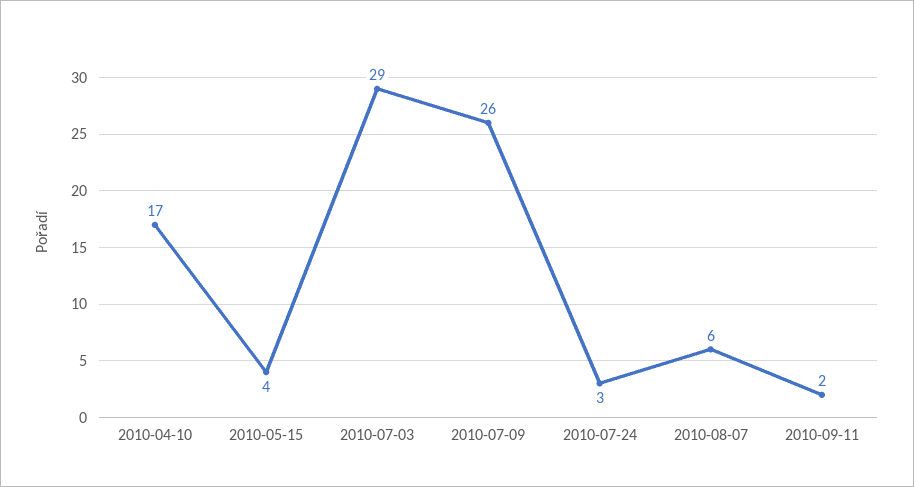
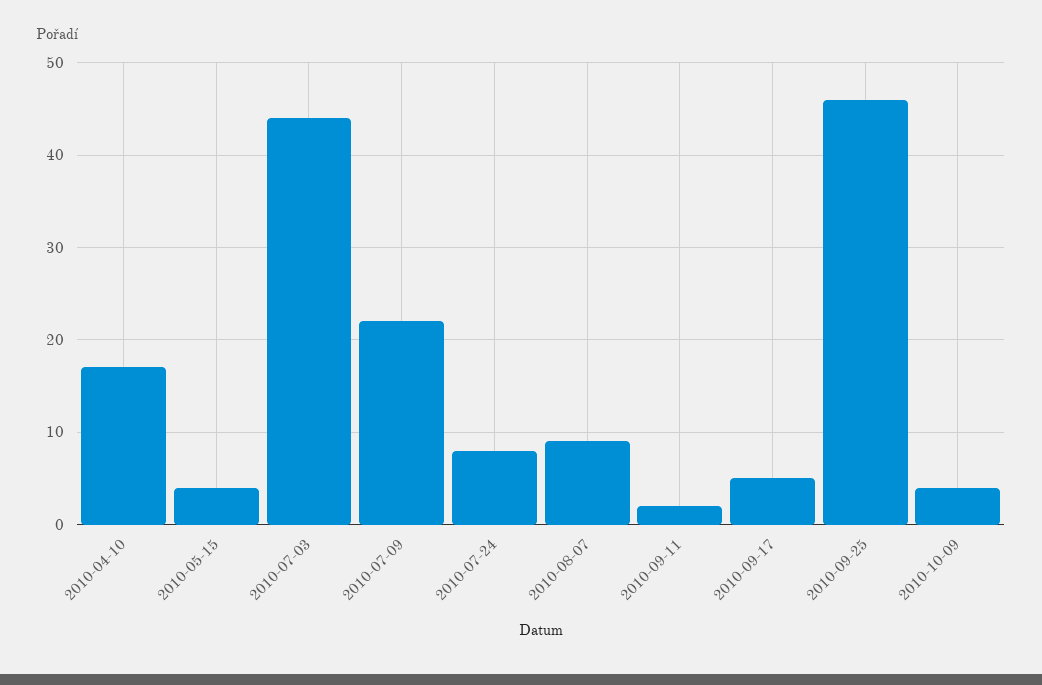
2010-07-03: 29 -> 44
2010-07-09: 26 -> 22
2010-07-24: 3 -> 8
2010-08-07: 6 -> 9
2010-09-17: none -> 5
2010-09-25: none -> 46
2010-10-09: none -> 4

